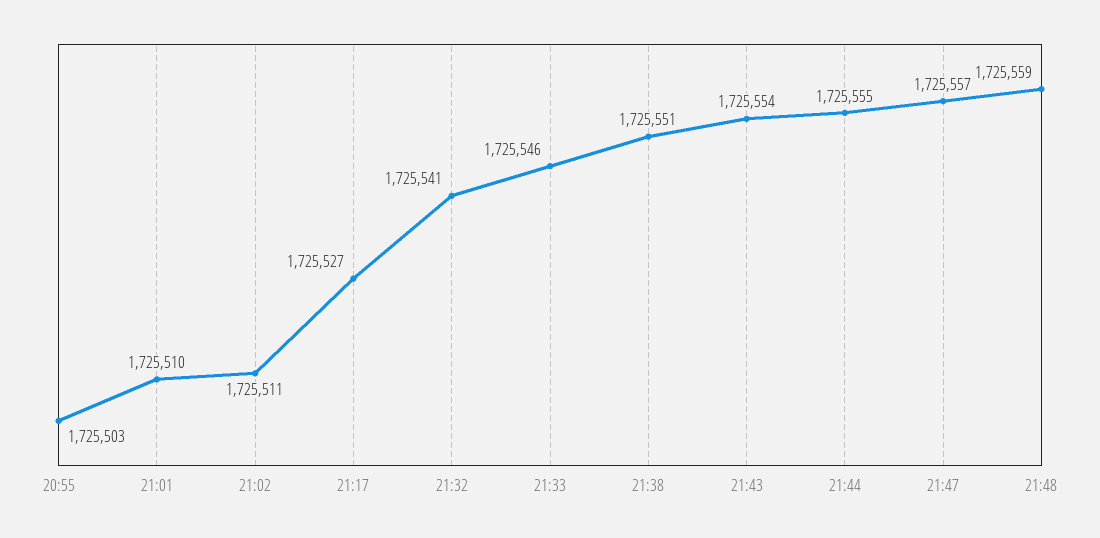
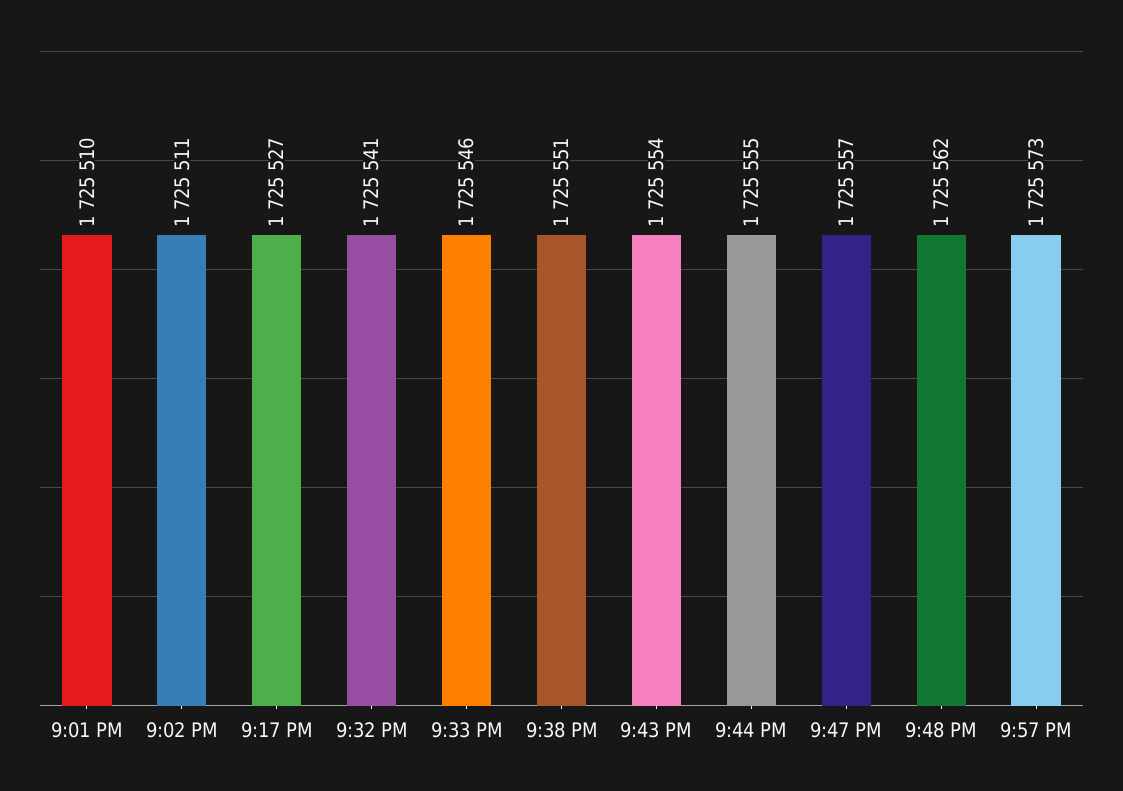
20:55: 1725503 -> none
21:48: 1725559 -> 1725562
9:57 PM: none -> 1725573

